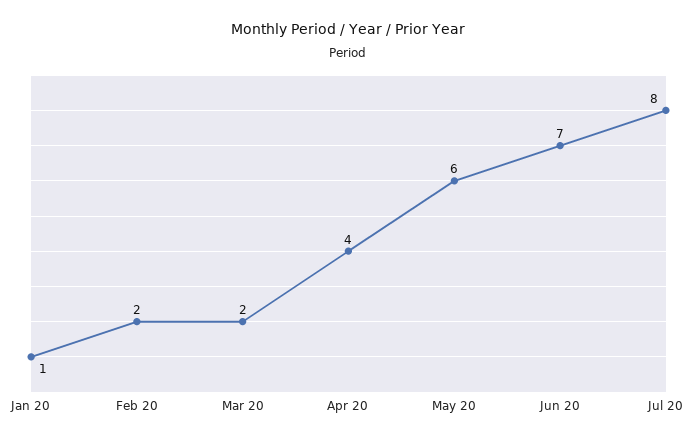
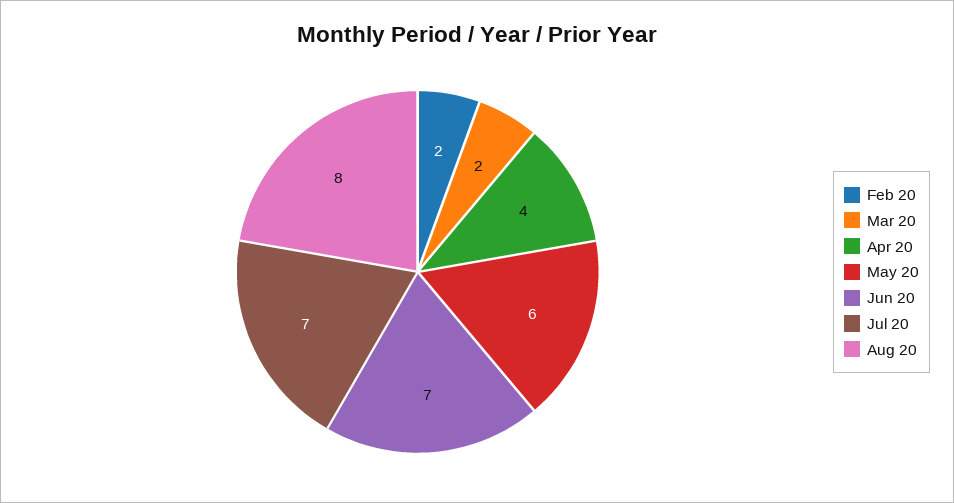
Jan 20: 1 -> none
Jul 20: 8 -> 7
Aug 20: none -> 8

